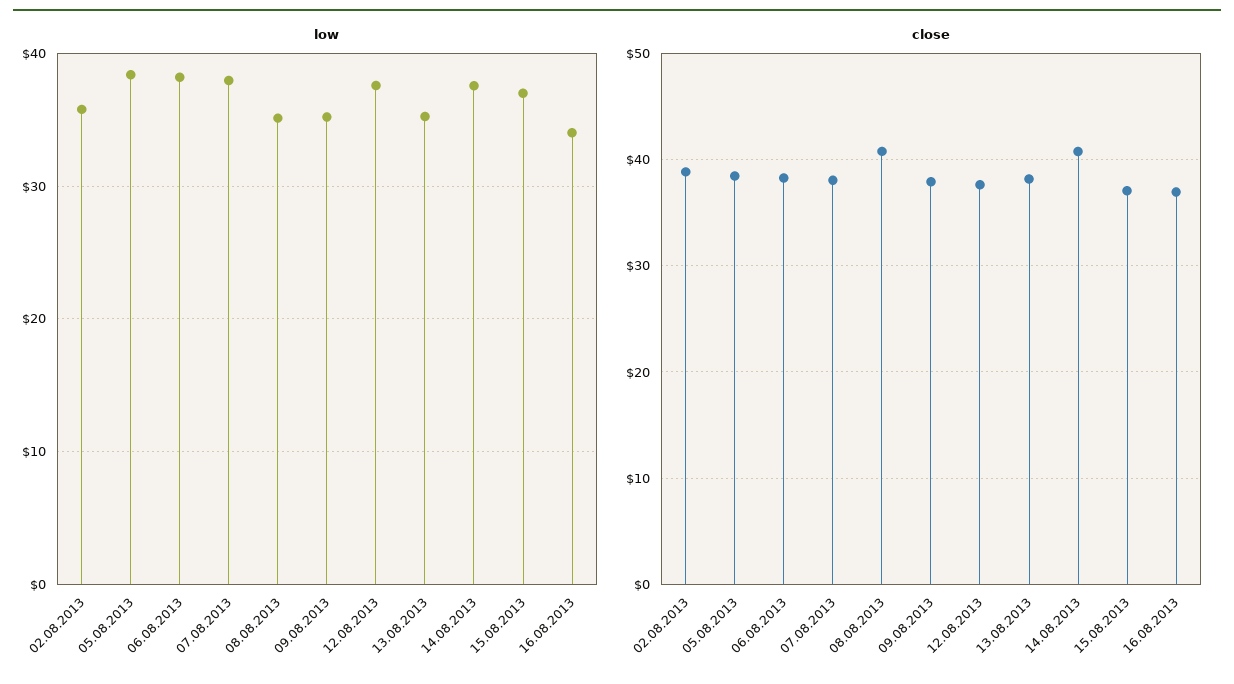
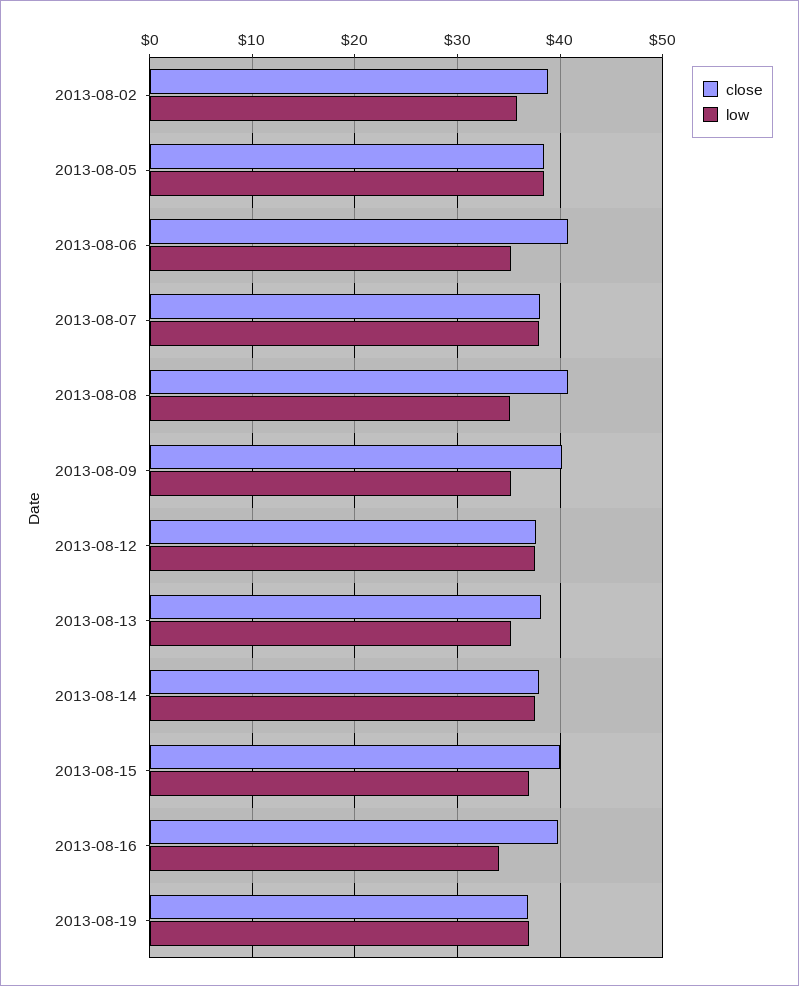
low, 06.08.2013: 38 -> 35
close, 06.08.2013: 38 -> 41
close, 09.08.2013: 38 -> 40
close, 14.08.2013: 41 -> 38
close, 15.08.2013: 37 -> 40
close, 16.08.2013: 37 -> 40
close, 2013-08-19: none -> 37
low, 2013-08-19: none -> 37

